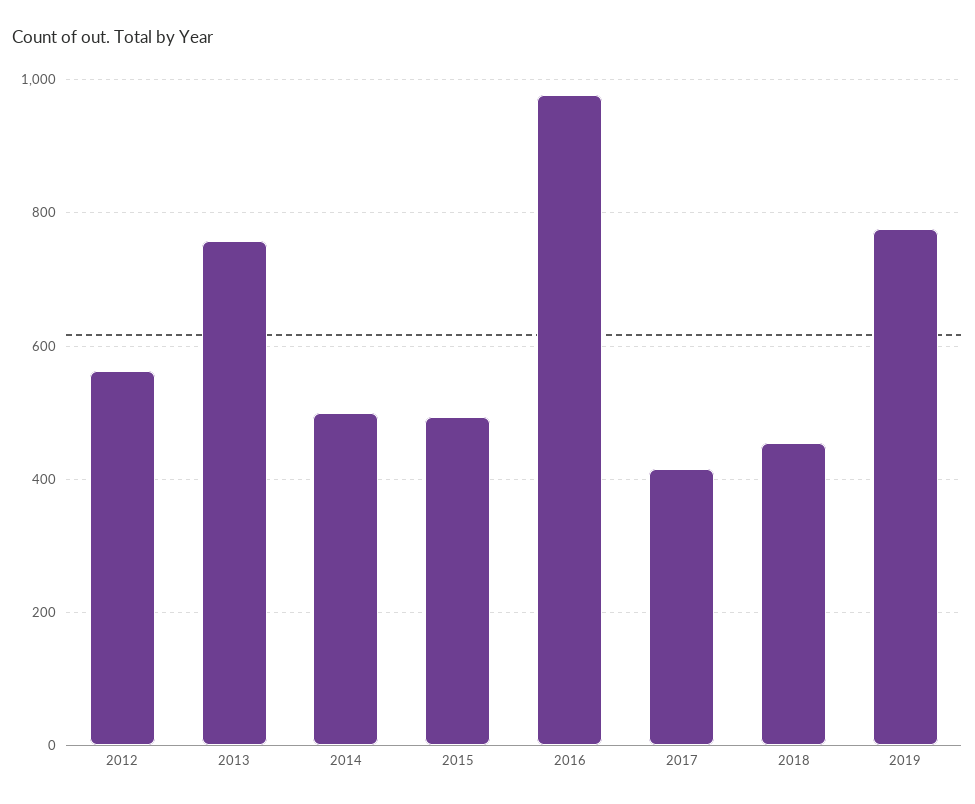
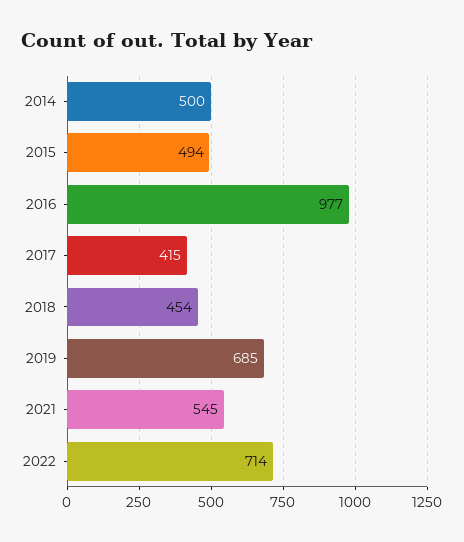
2012: 560 -> none
2013: 760 -> none
2019: 780 -> 685
2021: none -> 545
2022: none -> 714

